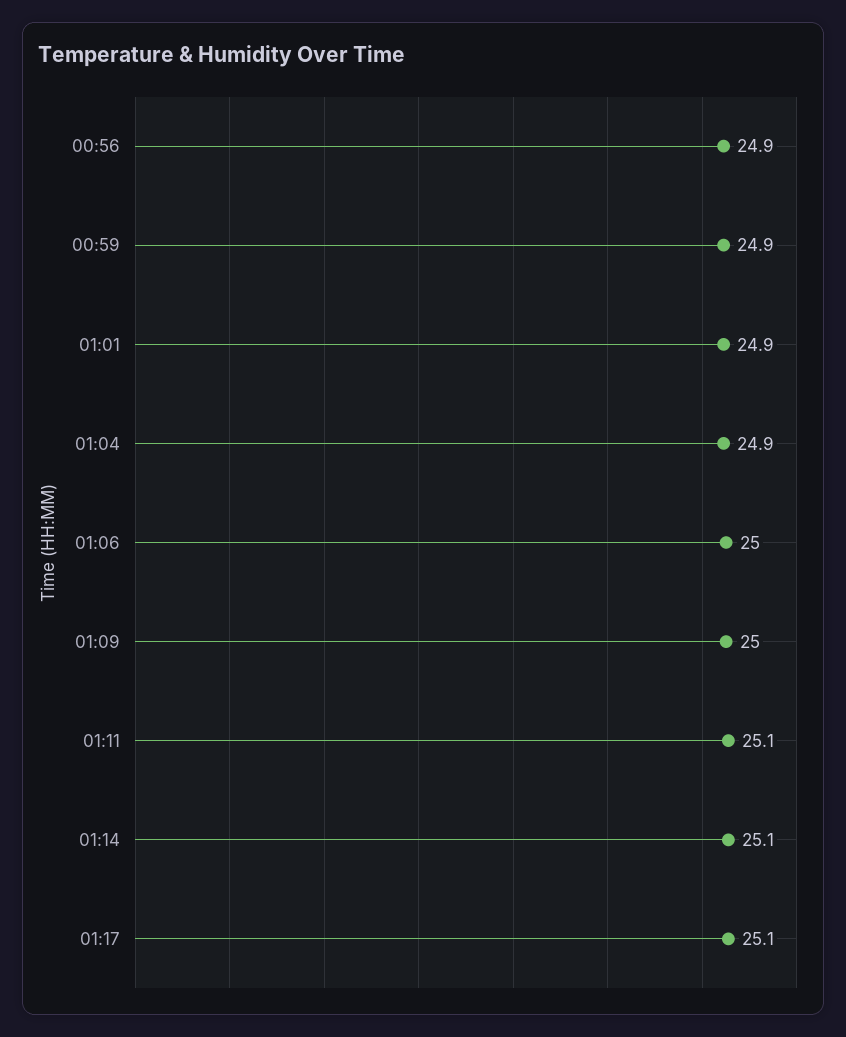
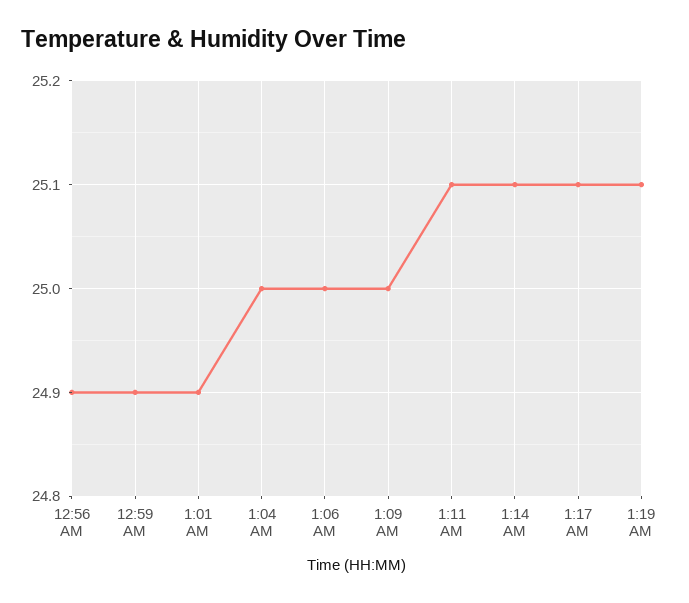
01:04: 24.9 -> 25
1:19 AM: none -> 25.1

